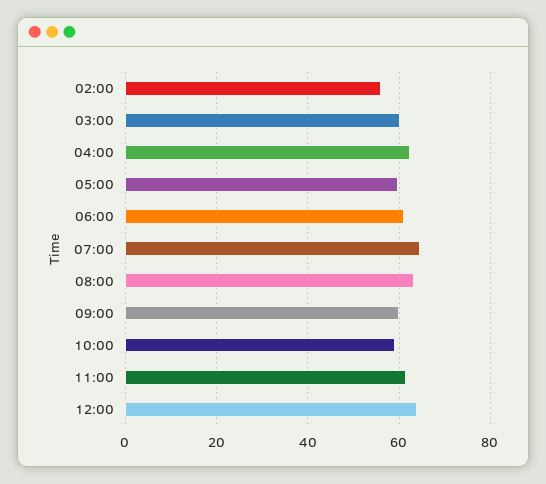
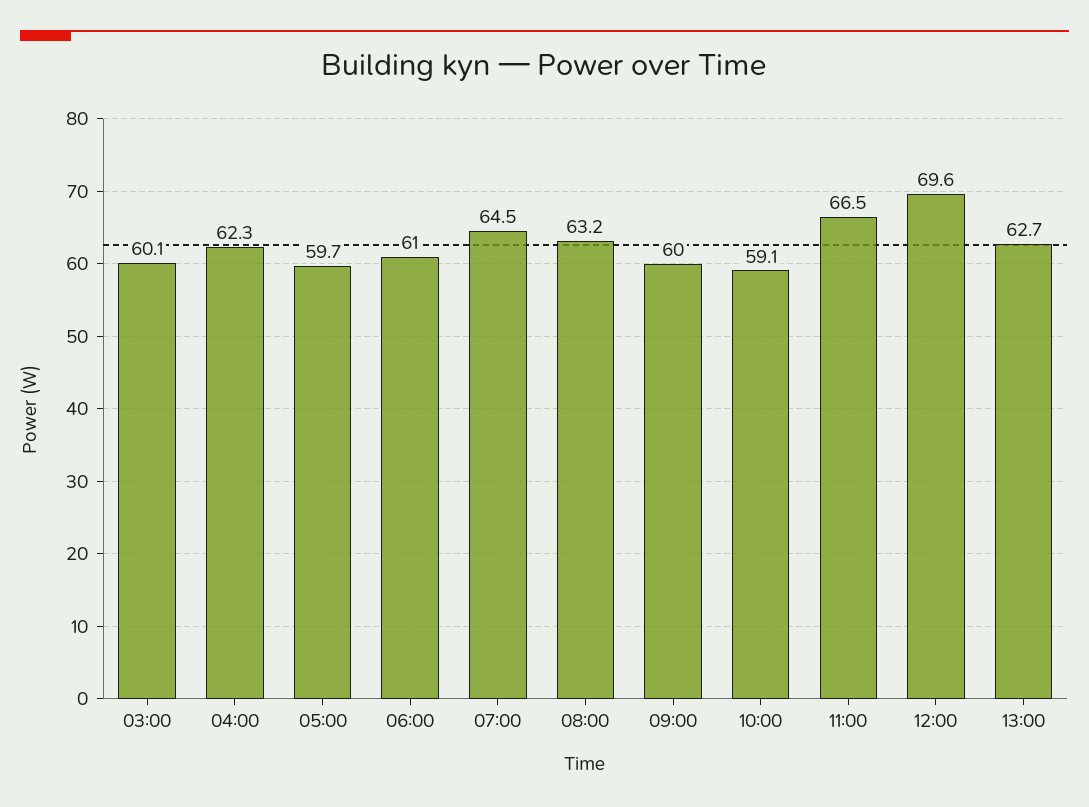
02:00: 56 -> none
11:00: 62 -> 66.5
12:00: 64 -> 69.6
13:00: none -> 62.7

